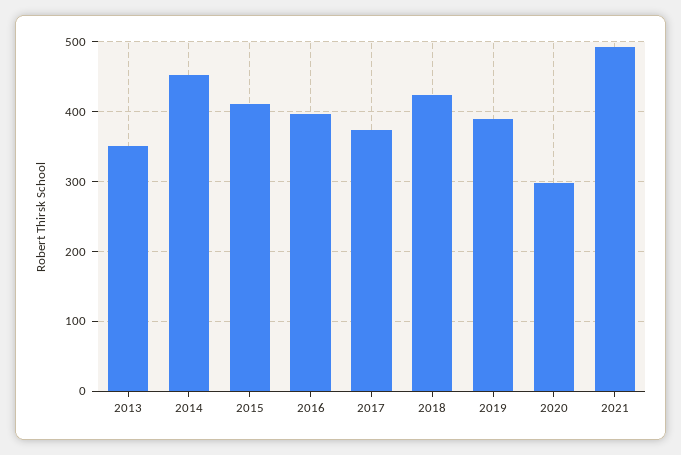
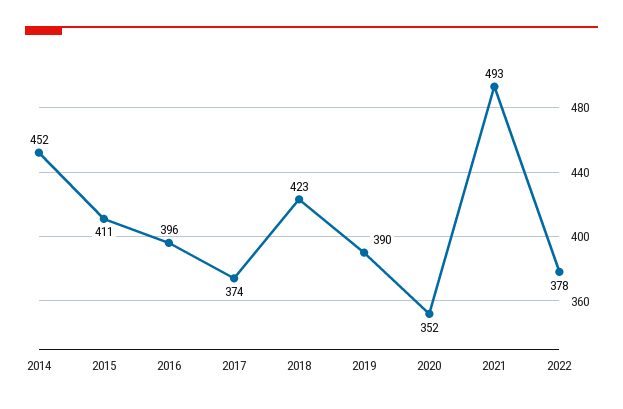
2013: 350 -> none
2020: 300 -> 352
2022: none -> 378

